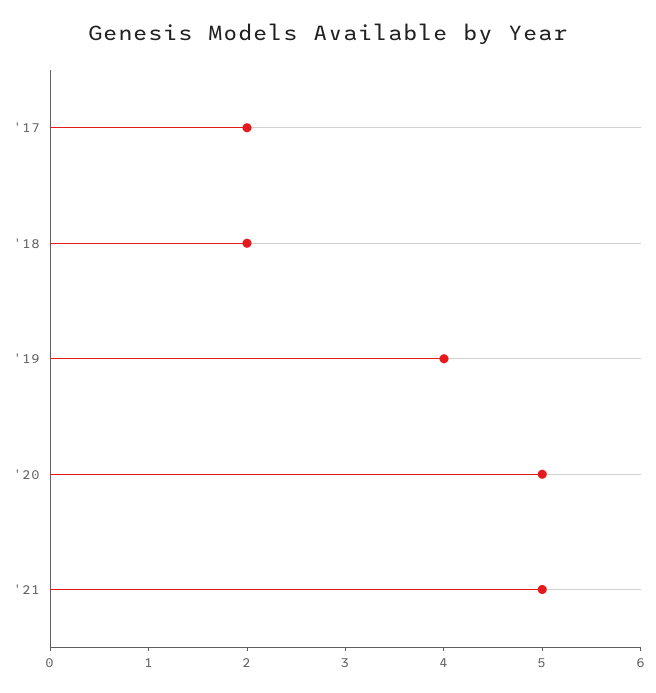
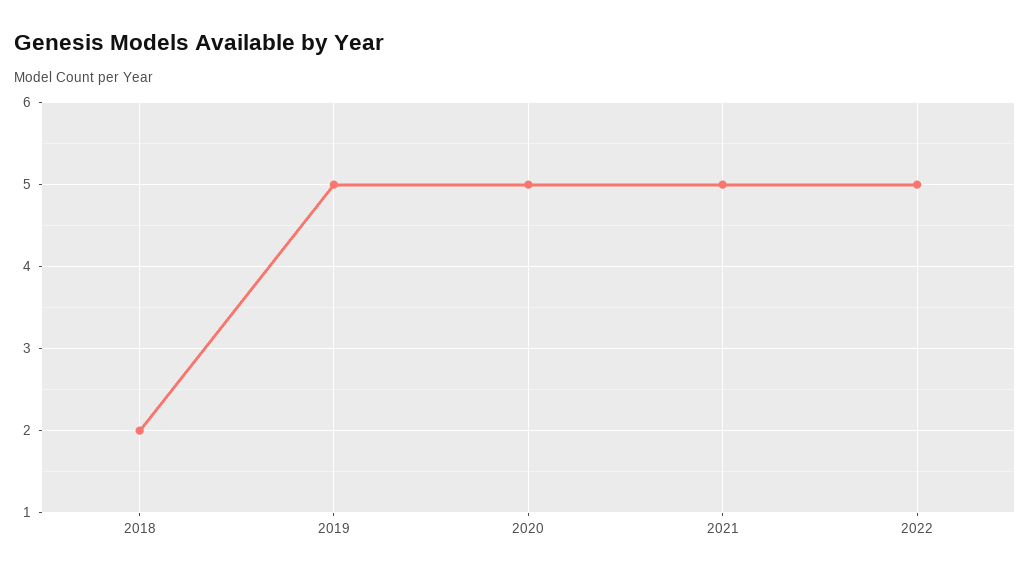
'17: 2 -> none
'19: 4 -> 5
2022: none -> 5

